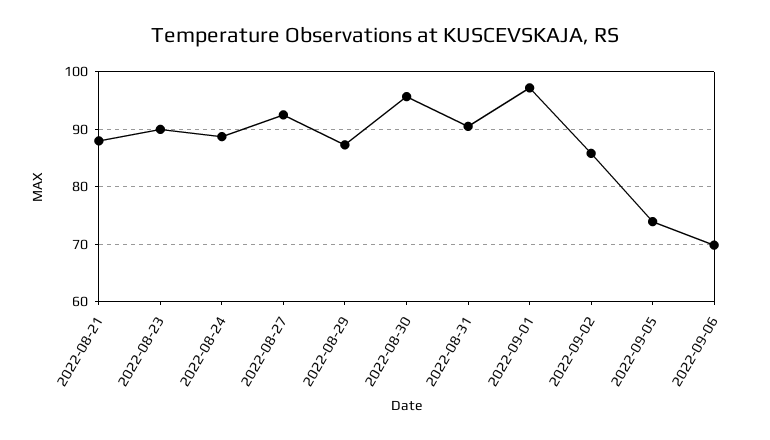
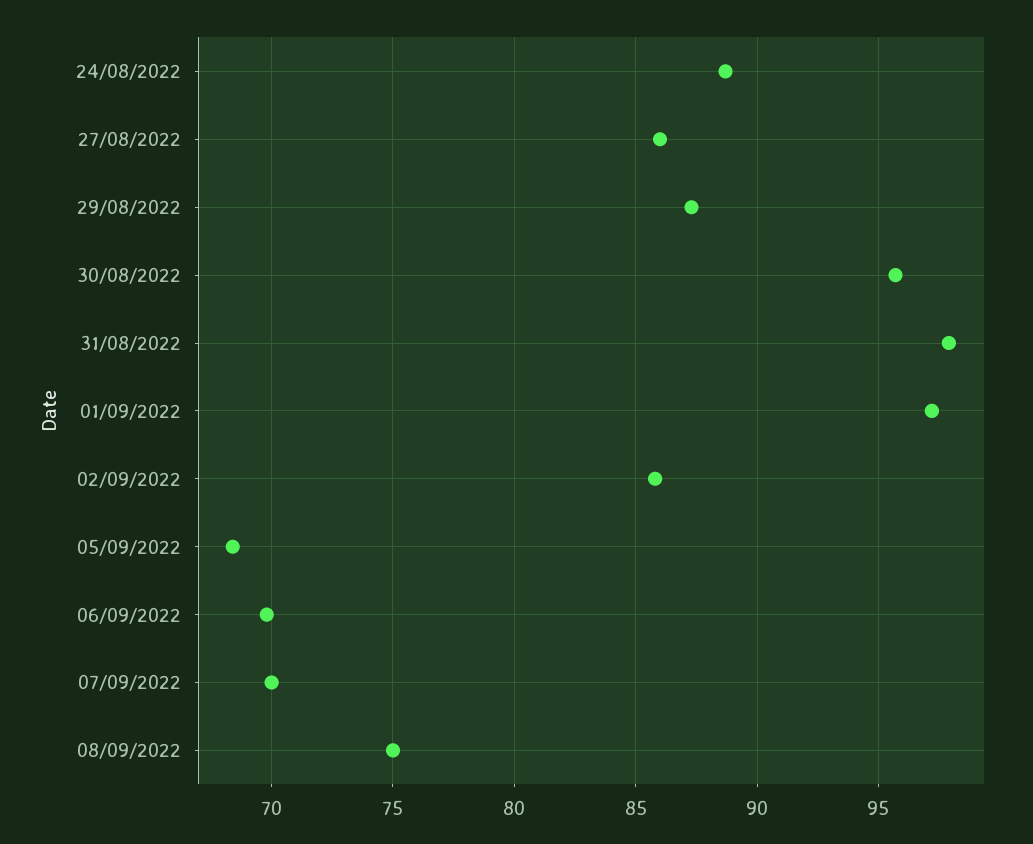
2022-08-21: 88 -> none
2022-08-23: 90 -> none
2022-08-27: 92 -> 86
2022-08-31: 90 -> 98
2022-09-05: 74 -> 68.5
07/09/2022: none -> 70
08/09/2022: none -> 75

